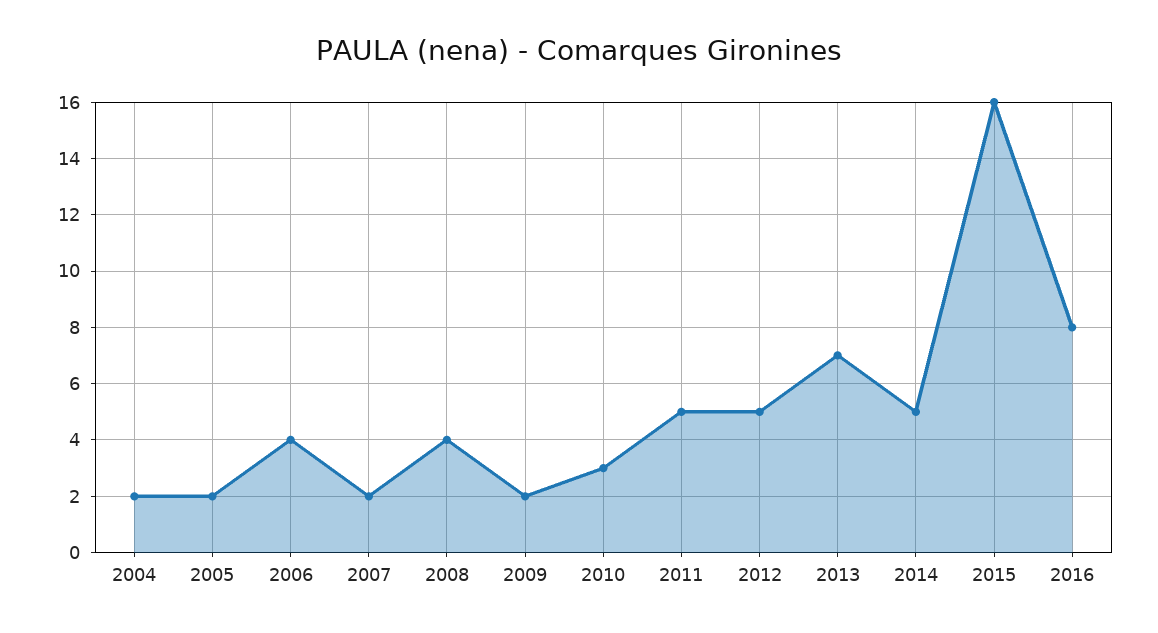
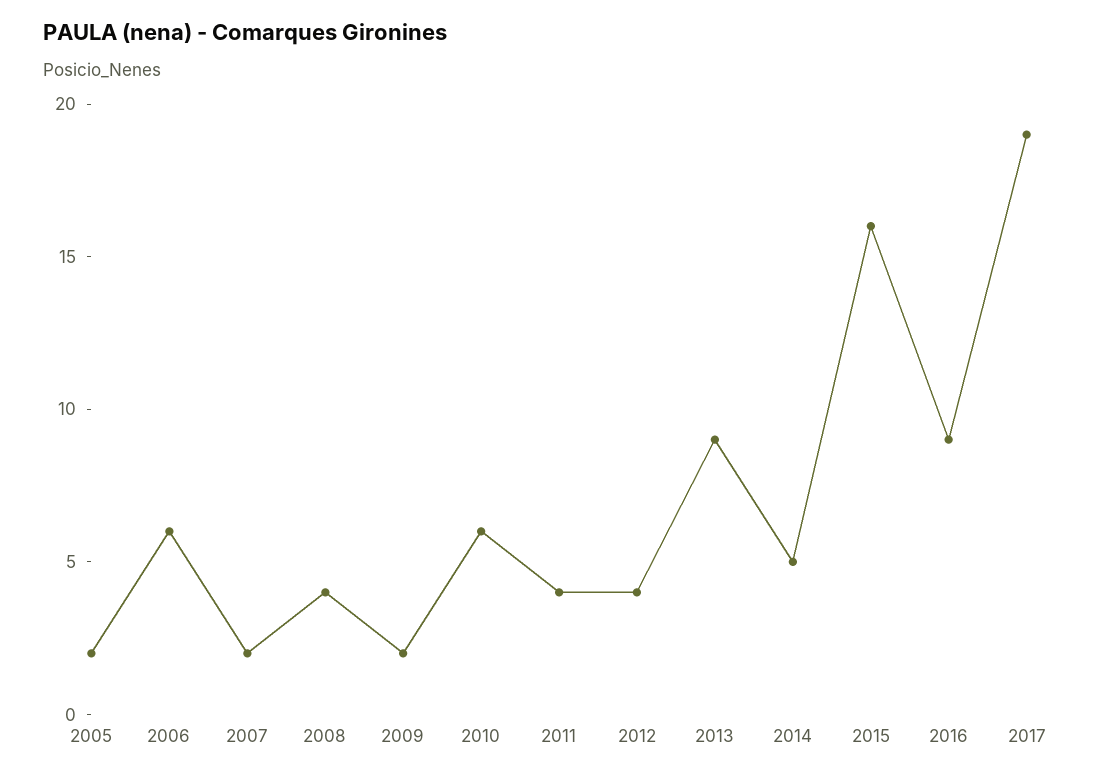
2004: 2 -> none
2006: 4 -> 6
2010: 3 -> 6
2011: 5 -> 4
2012: 5 -> 4
2013: 7 -> 9
2016: 8 -> 9
2017: none -> 19

